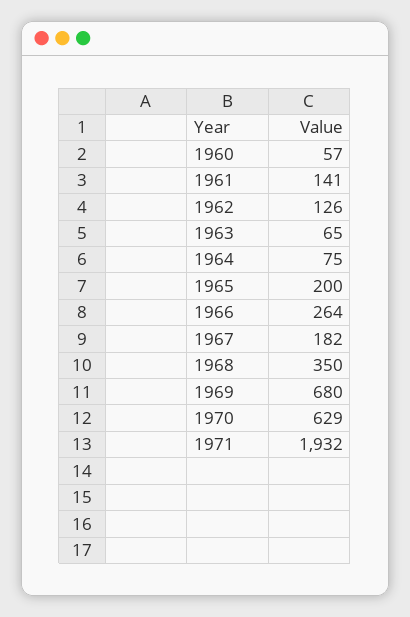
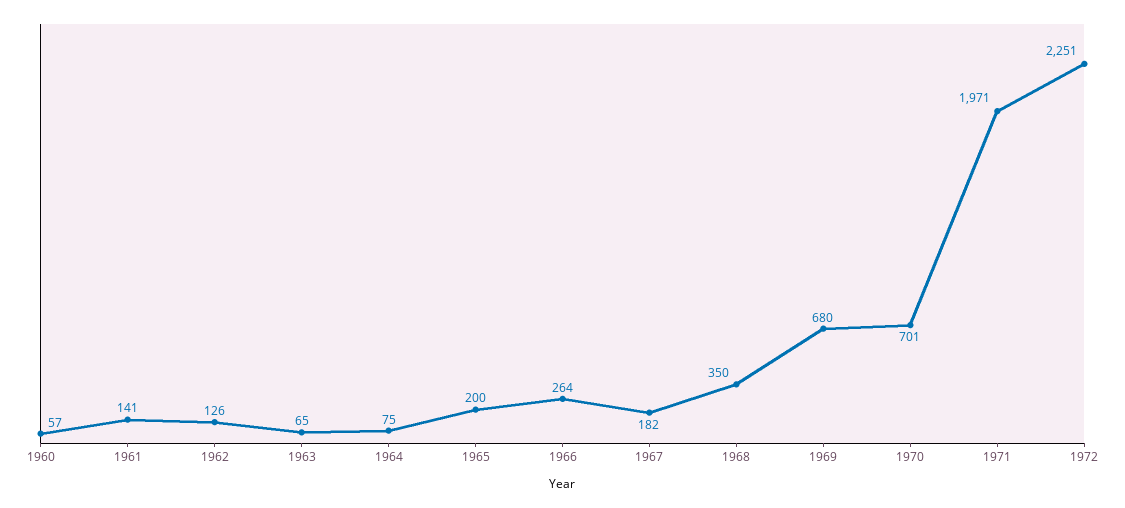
1970: 629 -> 701
1971: 1932 -> 1971
1972: none -> 2251

